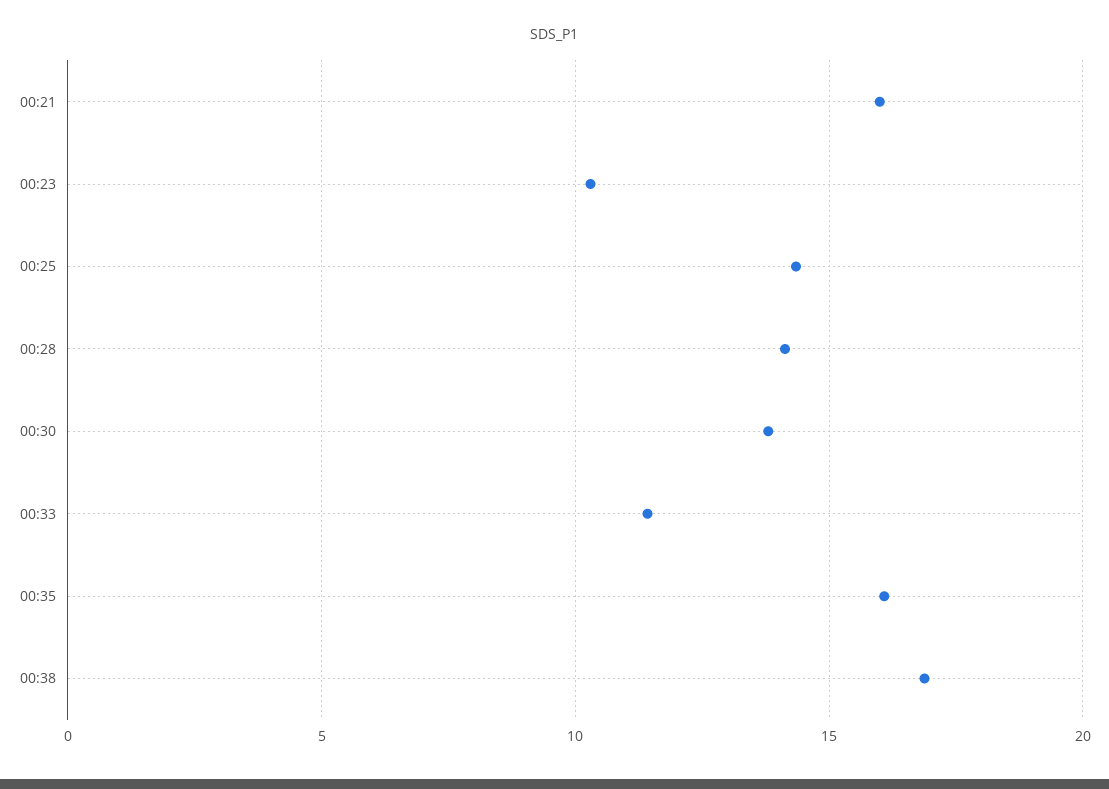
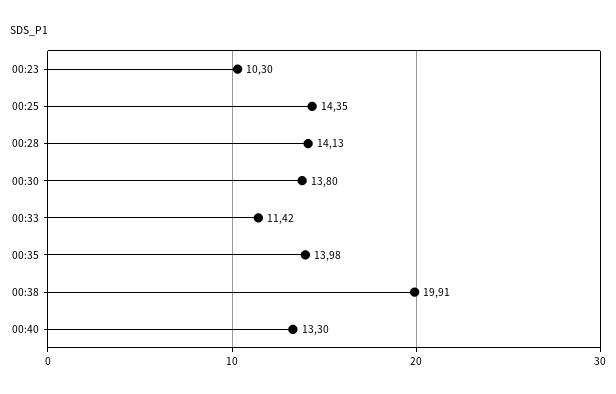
00:21: 16 -> none
00:35: 16 -> 13.98
00:38: 17 -> 19.91
00:40: none -> 13.3

